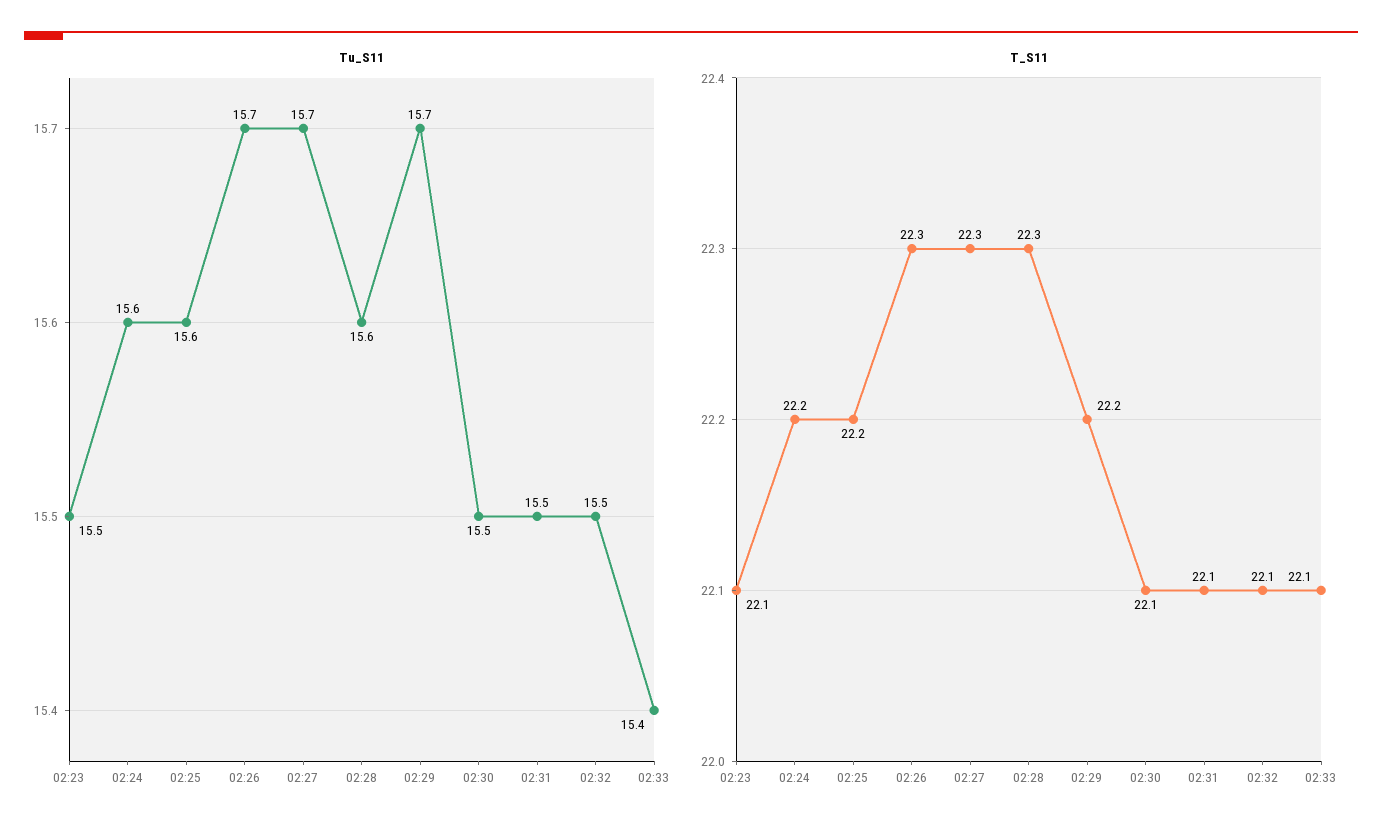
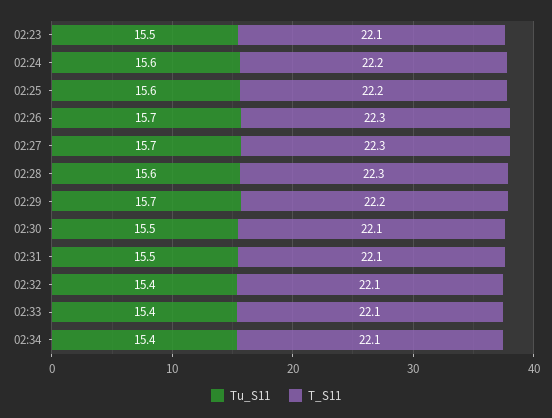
Tu_S11, 02:32: 15.5 -> 15.4
Tu_S11, 02:34: none -> 15.4
T_S11, 02:34: none -> 22.1

